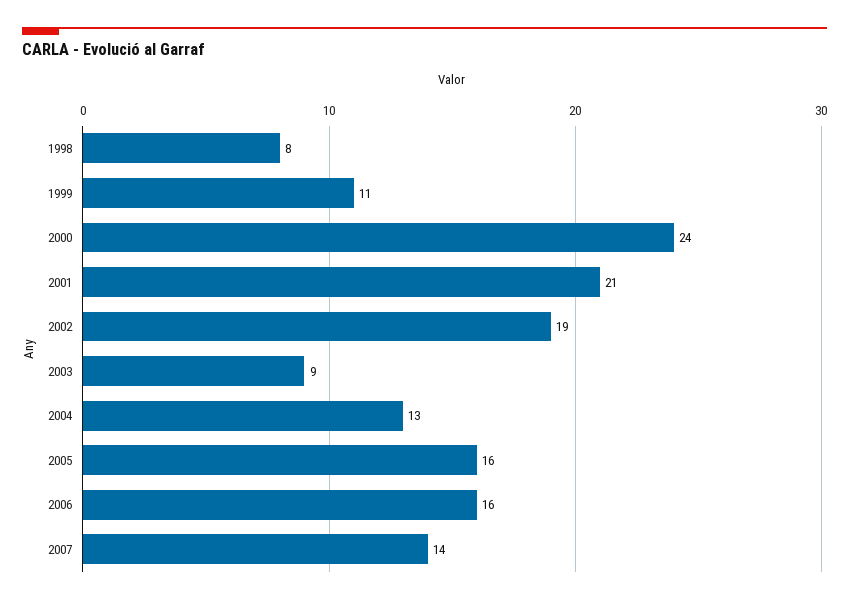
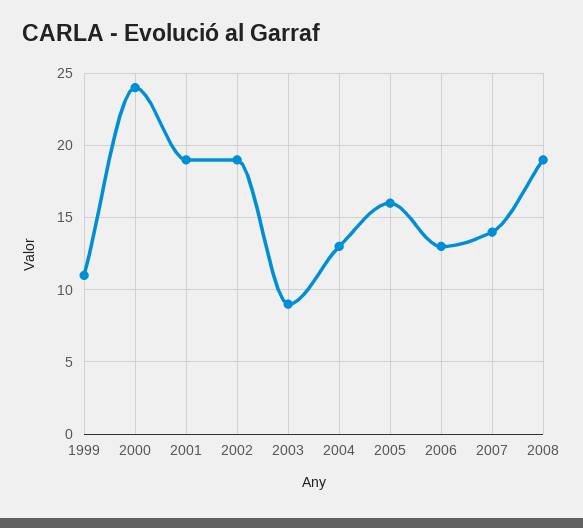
1998: 8 -> none
2001: 21 -> 19
2006: 16 -> 13
2008: none -> 19

